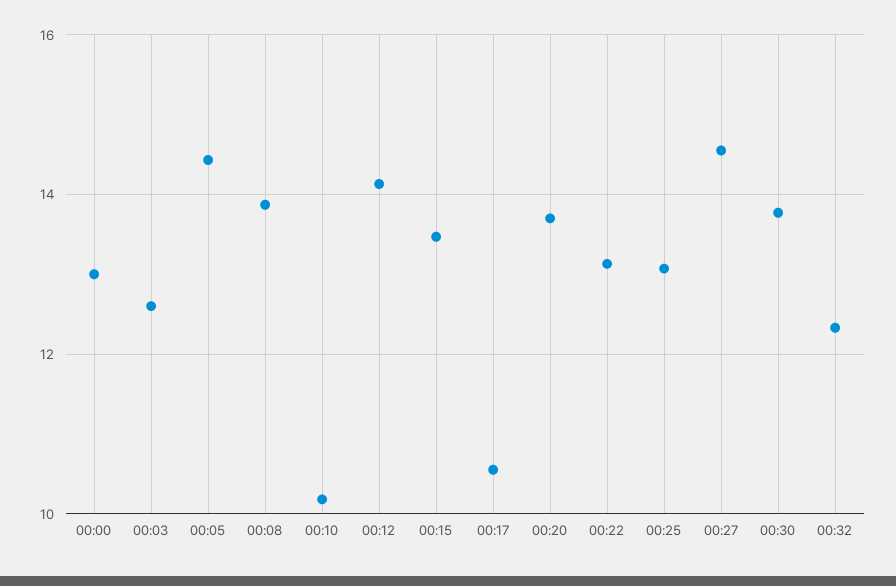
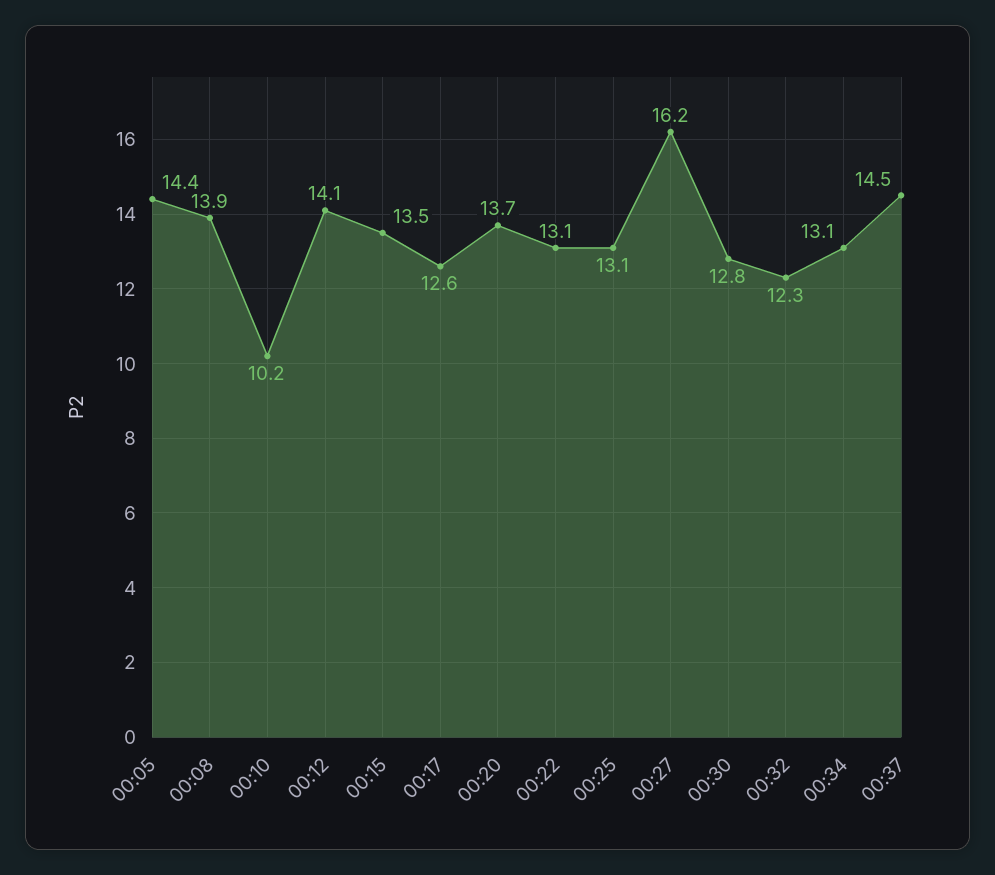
00:00: 13 -> none
00:03: 12.6 -> none
00:17: 10.6 -> 12.6
00:27: 14.6 -> 16.2
00:30: 13.8 -> 12.8
00:34: none -> 13.1
00:37: none -> 14.5

